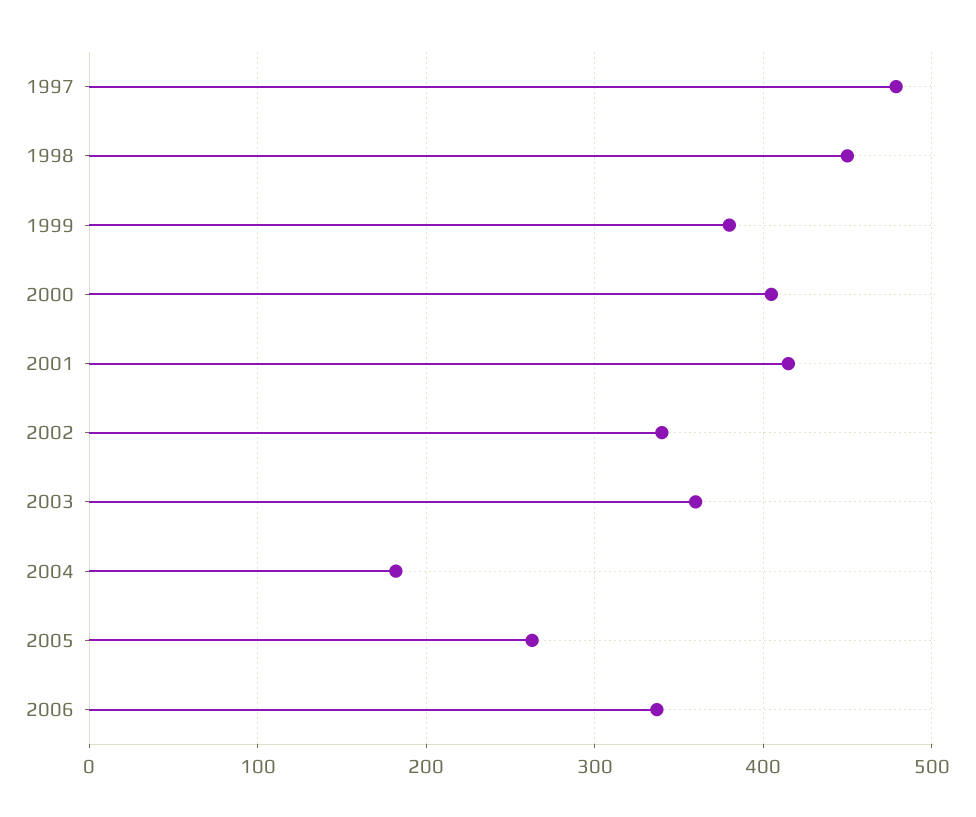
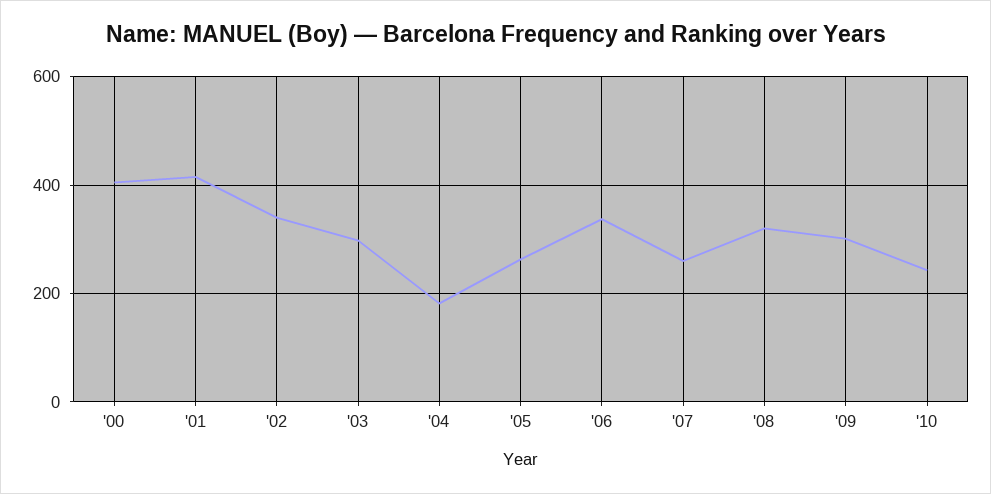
1997: 480 -> none
1998: 450 -> none
1999: 380 -> none
2003: 360 -> 300
'07: none -> 260
'08: none -> 320
'09: none -> 300
'10: none -> 240

